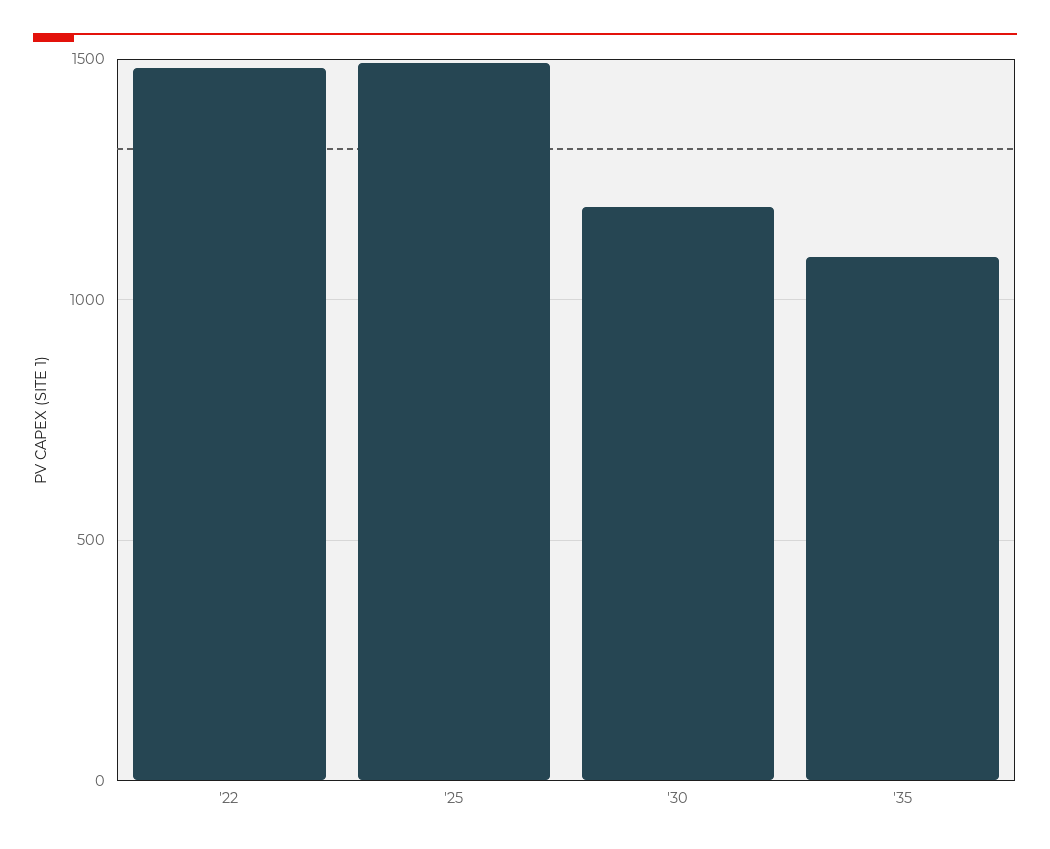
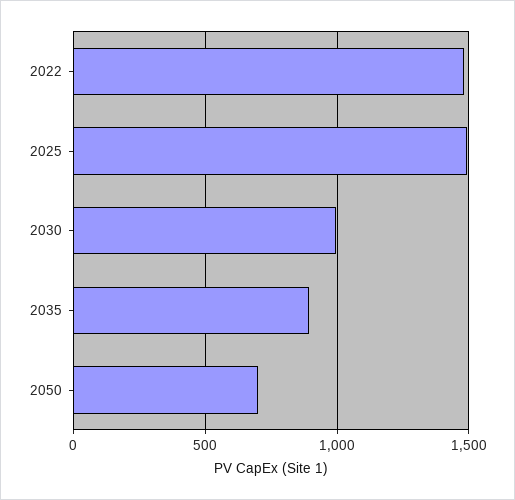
'30: 1200 -> 1000
'35: 1100 -> 900
2050: none -> 700

